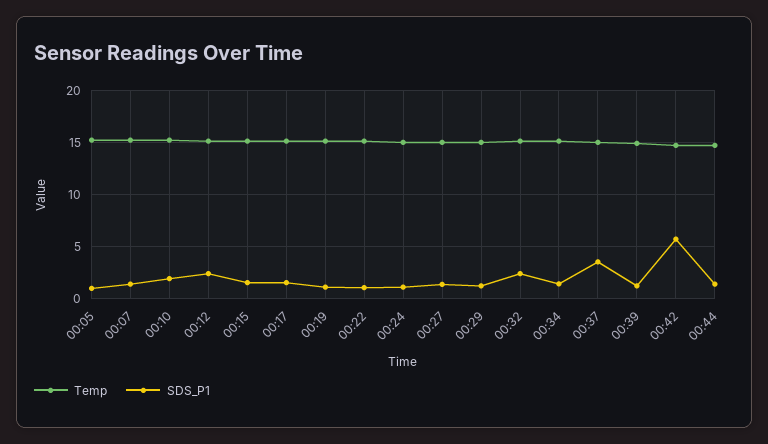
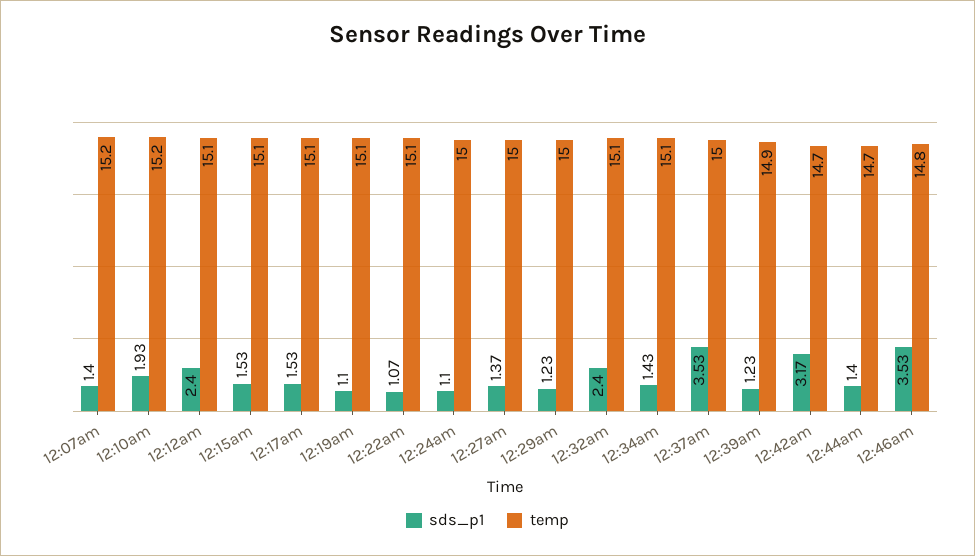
Temp, 00:05: 15 -> none
SDS_P1, 00:05: 1 -> none
SDS_P1, 00:42: 6 -> 3.17
SDS_P1, 12:46am: none -> 3.53
Temp, 12:46am: none -> 14.8

